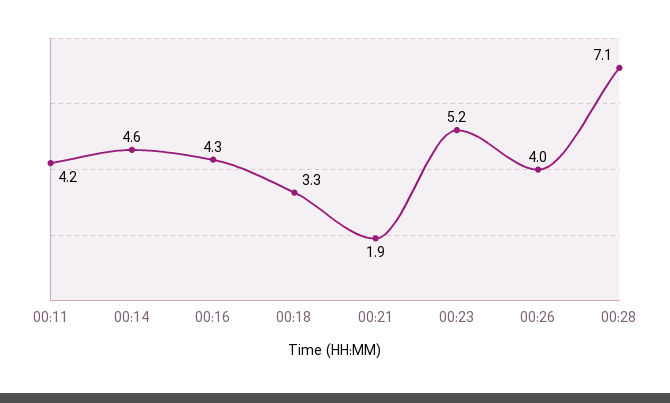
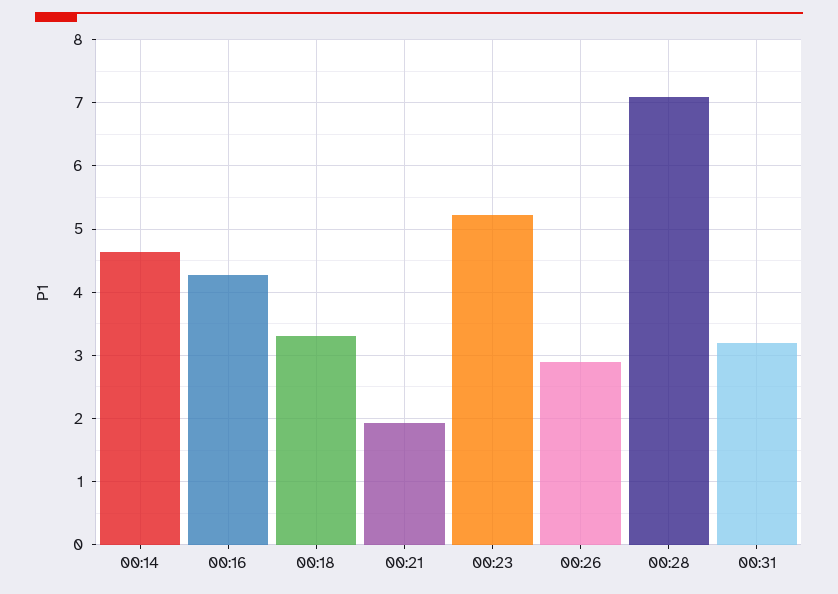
00:11: 4.2 -> none
00:26: 4 -> 2.9
00:31: none -> 3.2

